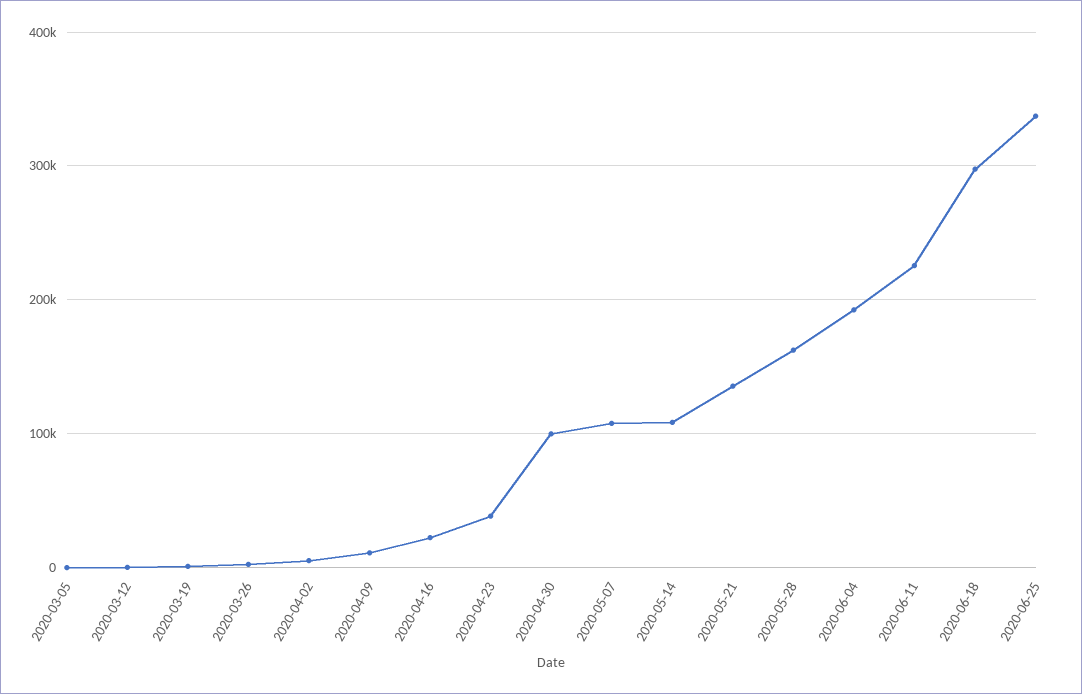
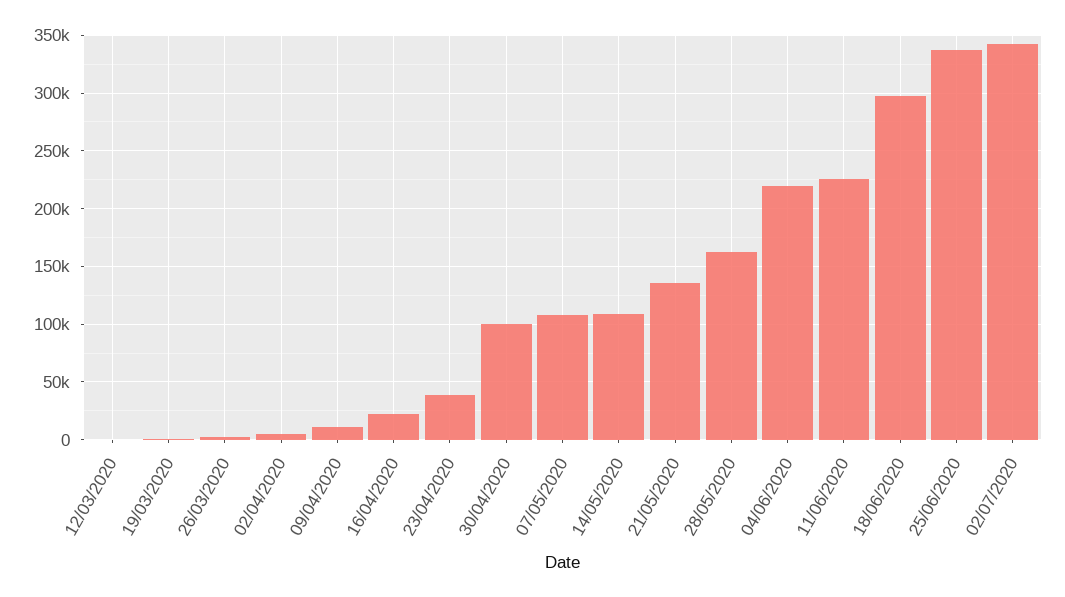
2020-03-05: 0 -> none
2020-06-04: 190000 -> 220000
02/07/2020: none -> 340000

